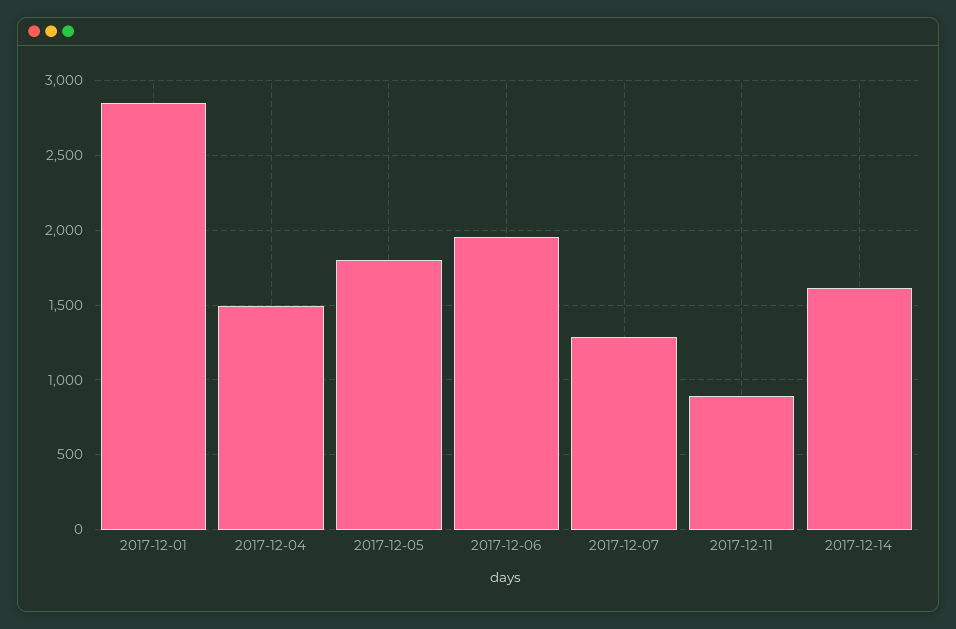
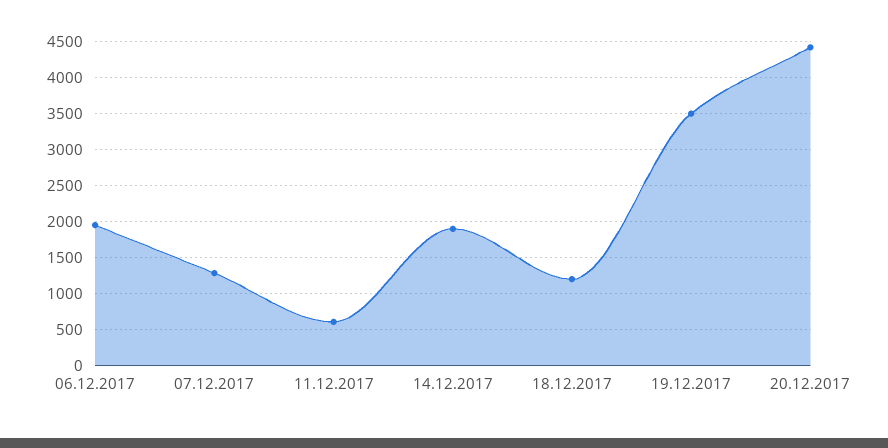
2017-12-01: 2850 -> none
2017-12-04: 1500 -> none
2017-12-05: 1800 -> none
2017-12-11: 900 -> 600
2017-12-14: 1600 -> 1900
18.12.2017: none -> 1200
19.12.2017: none -> 3500
20.12.2017: none -> 4400

